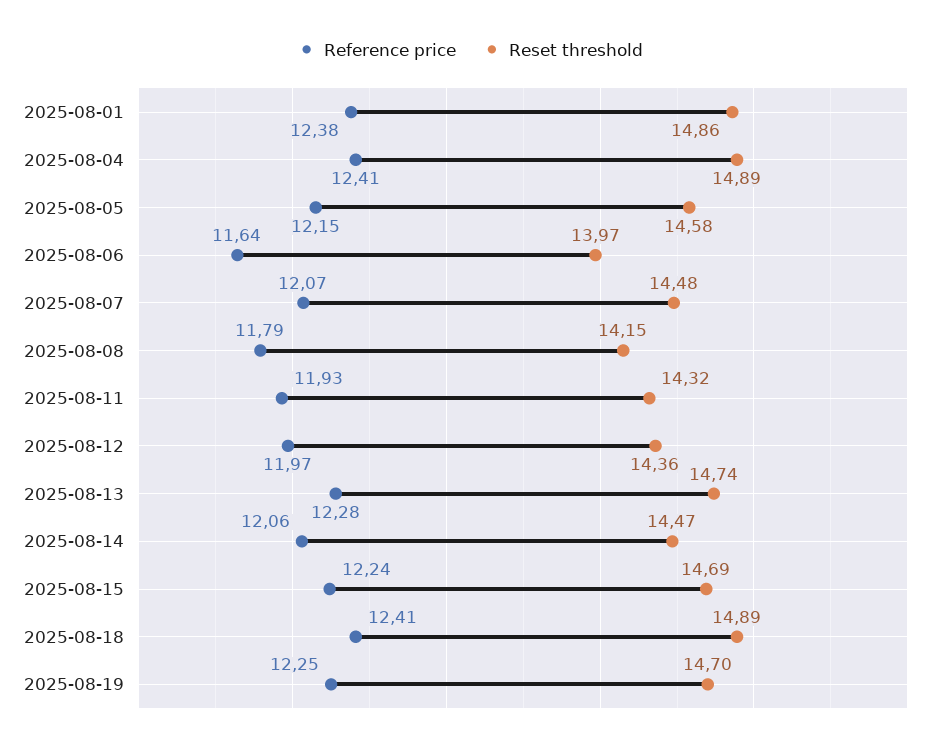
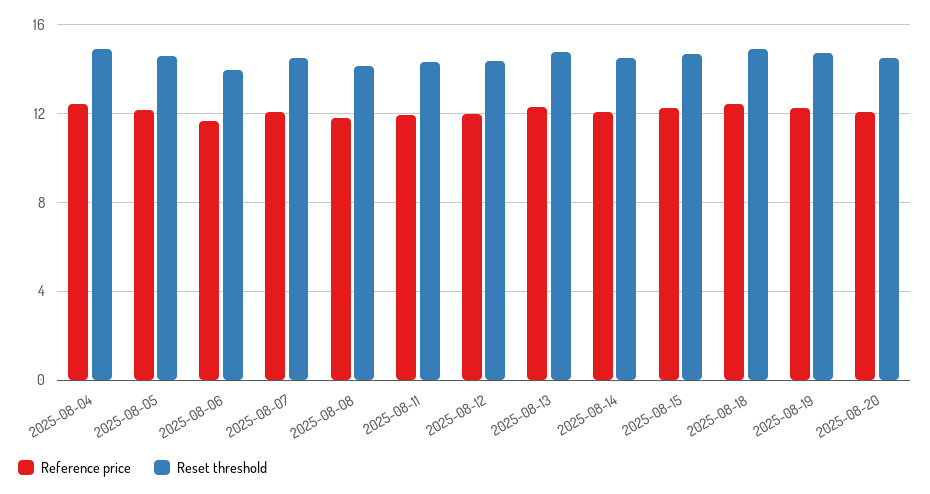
Reference price, 2025-08-01: 12.38 -> none
Reset threshold, 2025-08-01: 14.86 -> none
Reference price, 2025-08-20: none -> 12
Reset threshold, 2025-08-20: none -> 14.5

